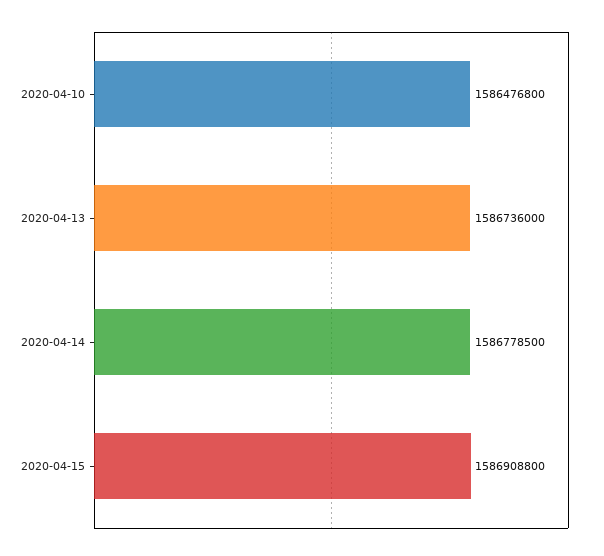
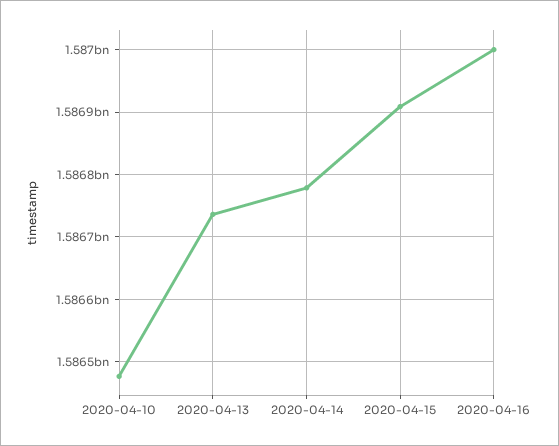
2020-04-16: none -> 1587000000

